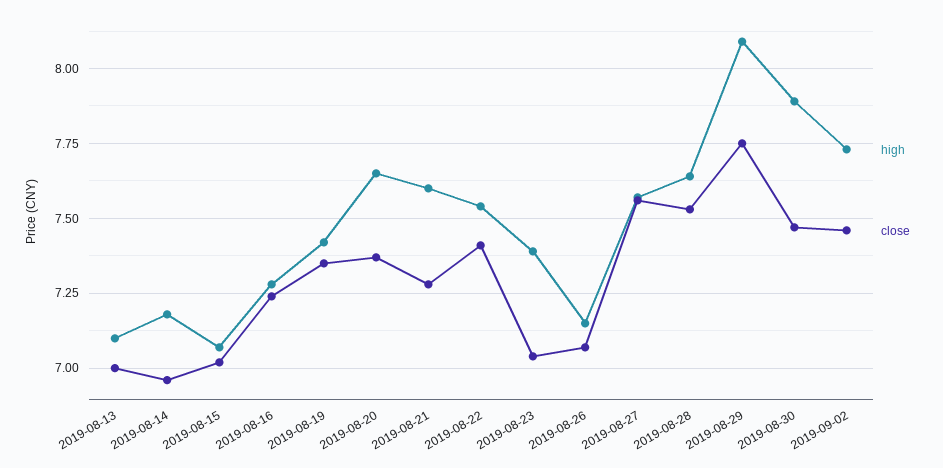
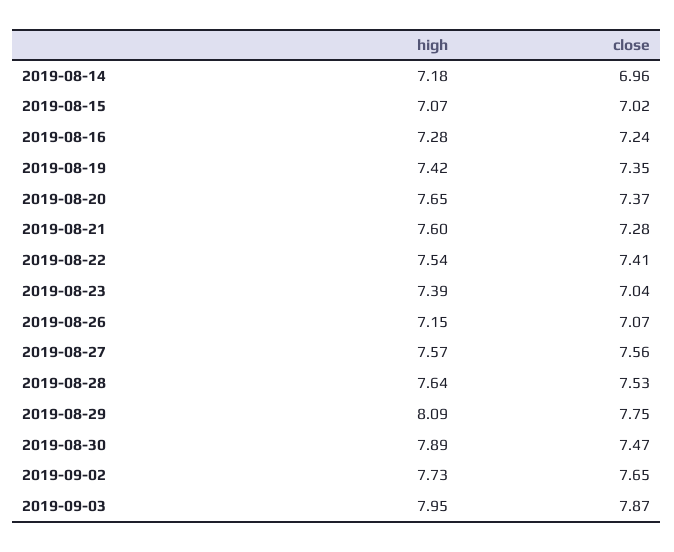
high, 2019-08-13: 7.1 -> none
close, 2019-08-13: 7 -> none
close, 2019-09-02: 7.45 -> 7.65
high, 2019-09-03: none -> 7.95
close, 2019-09-03: none -> 7.87

